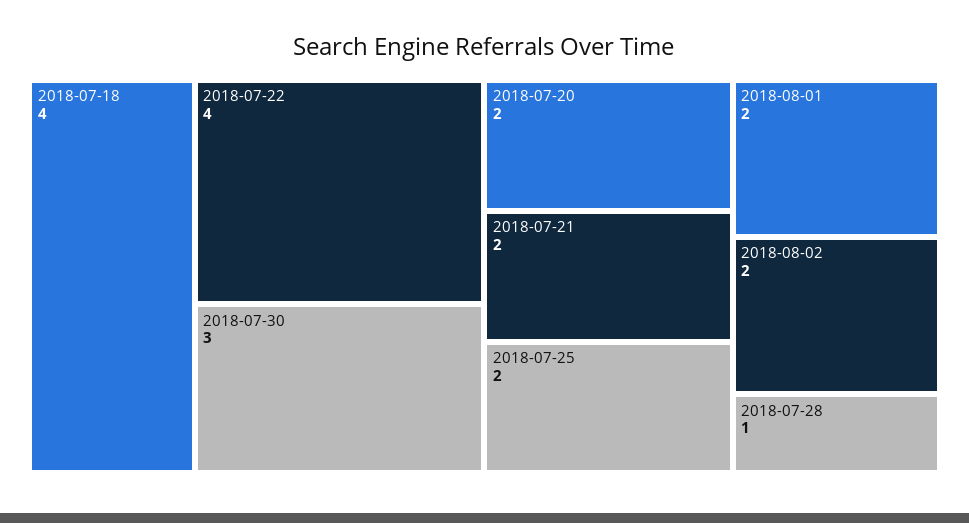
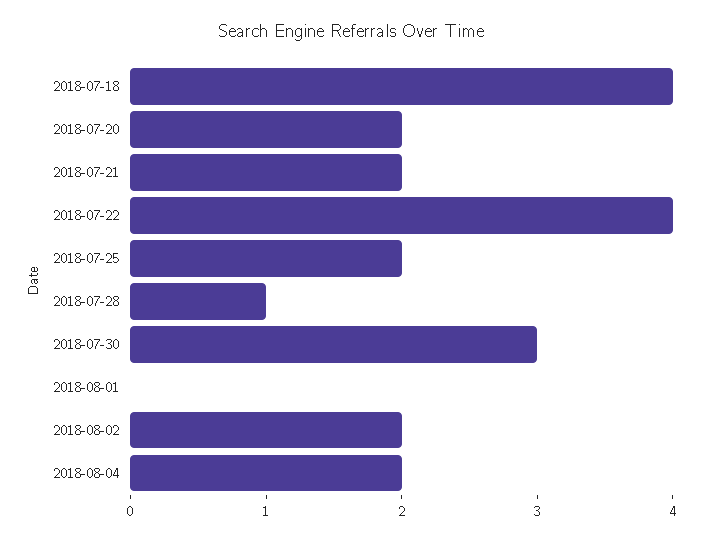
2018-08-01: 2 -> 0
2018-08-04: none -> 2

